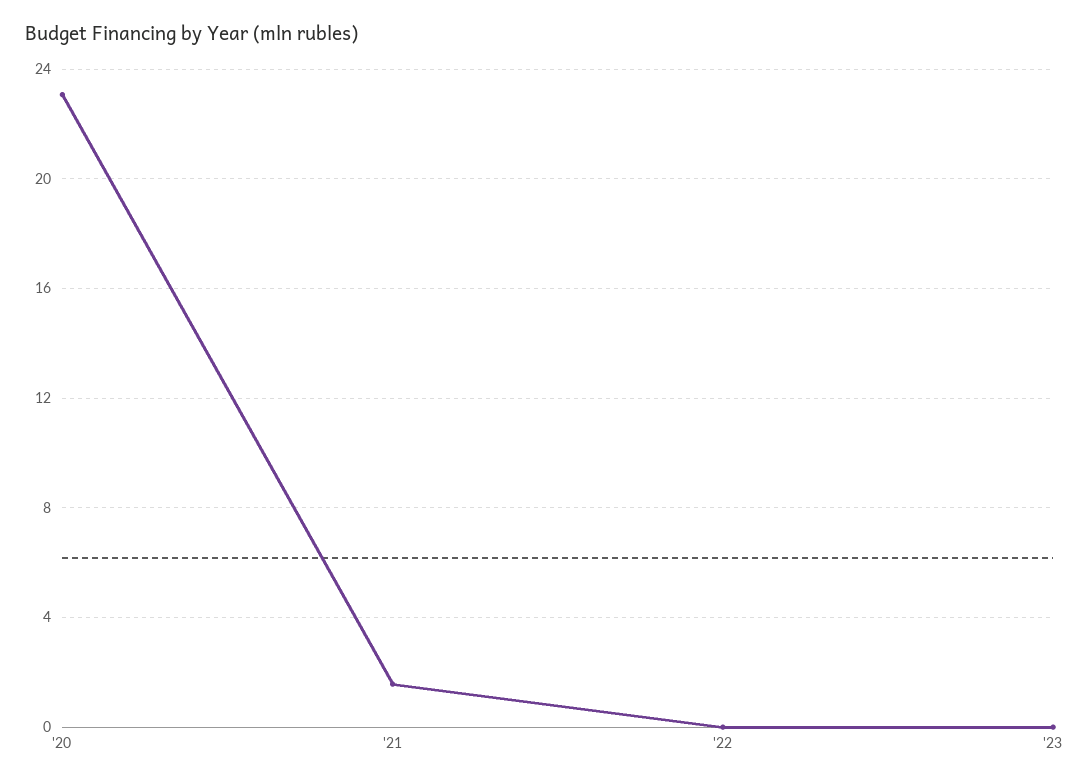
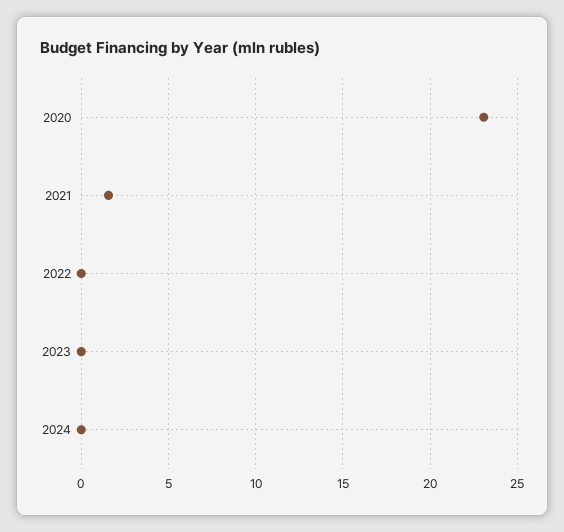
2024: none -> 0

